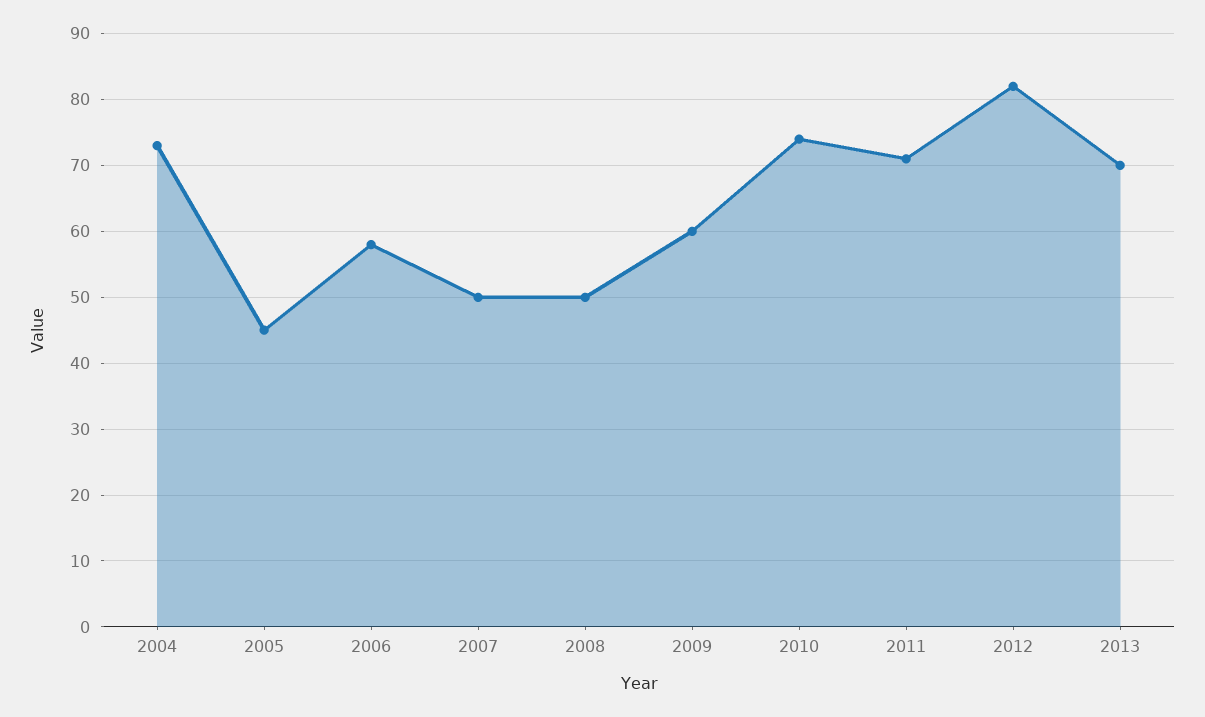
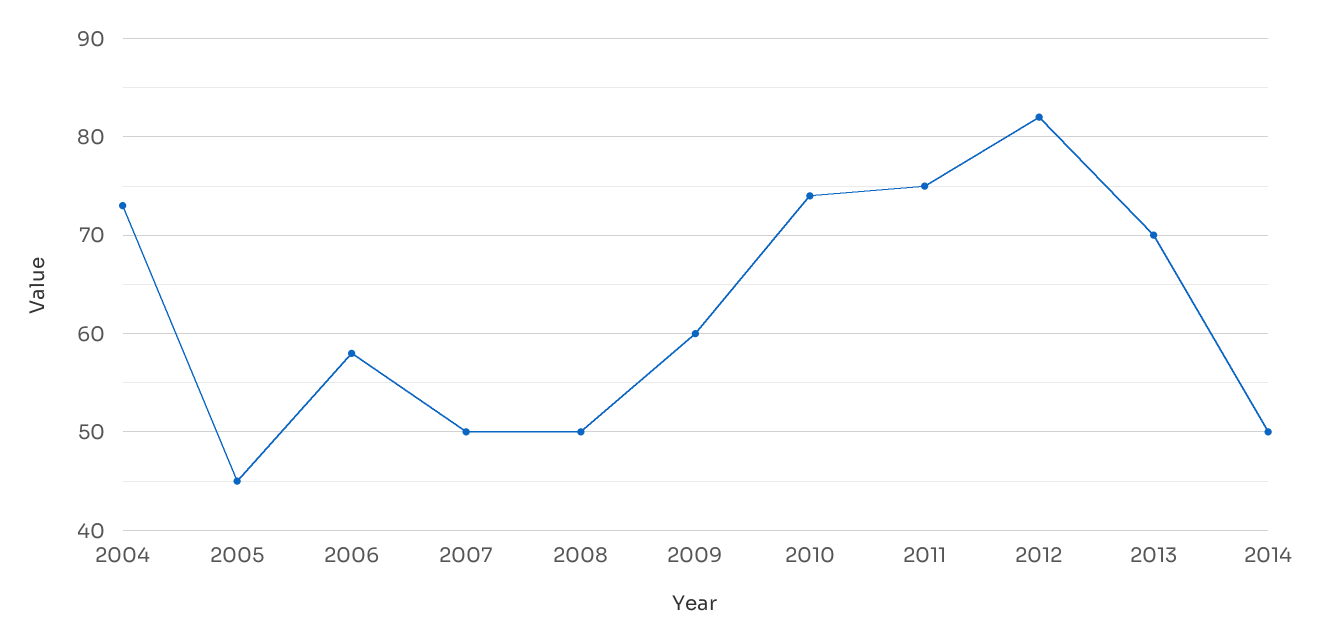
2011: 71 -> 75
2014: none -> 50

